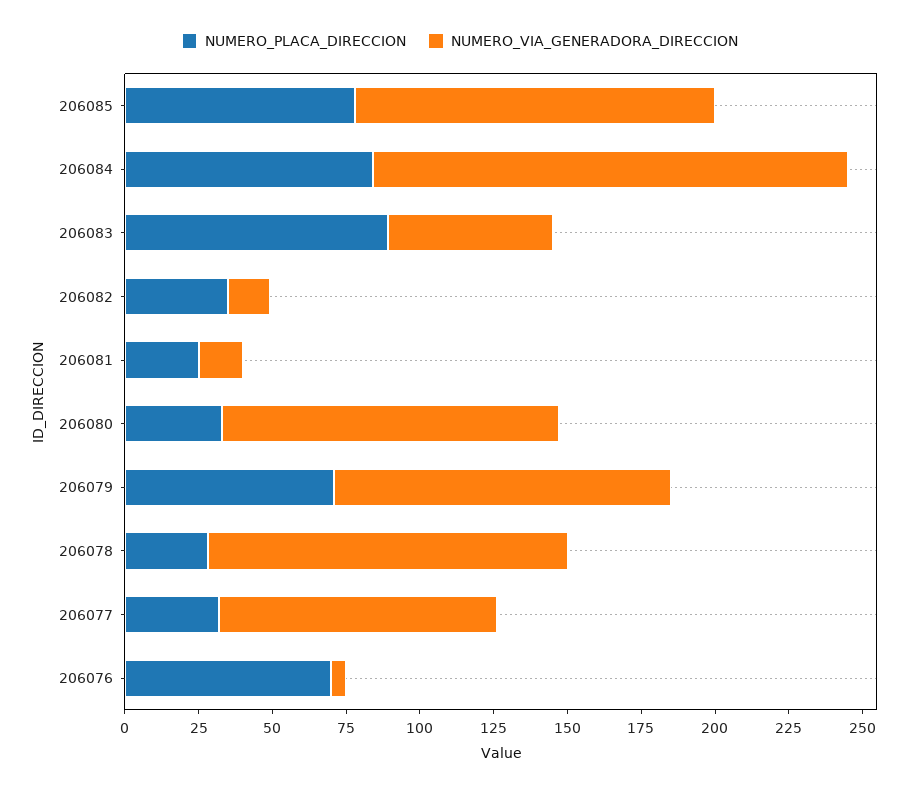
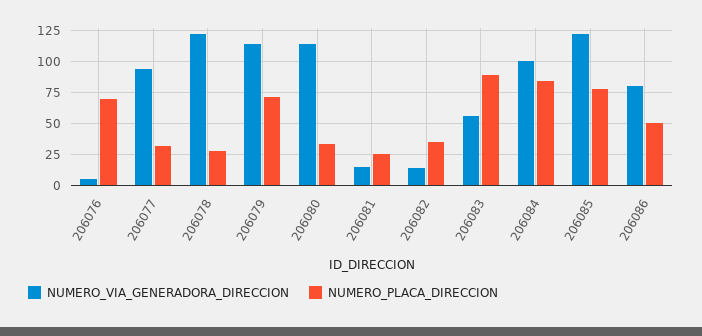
NUMERO_VIA_GENERADORA_DIRECCION, 206084: 160 -> 100
NUMERO_VIA_GENERADORA_DIRECCION, 206086: none -> 80
NUMERO_PLACA_DIRECCION, 206086: none -> 50

